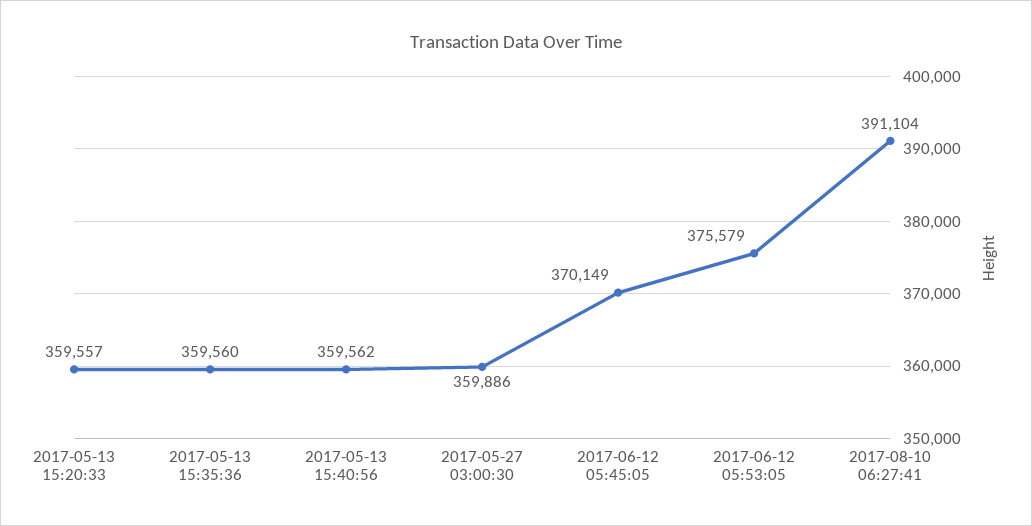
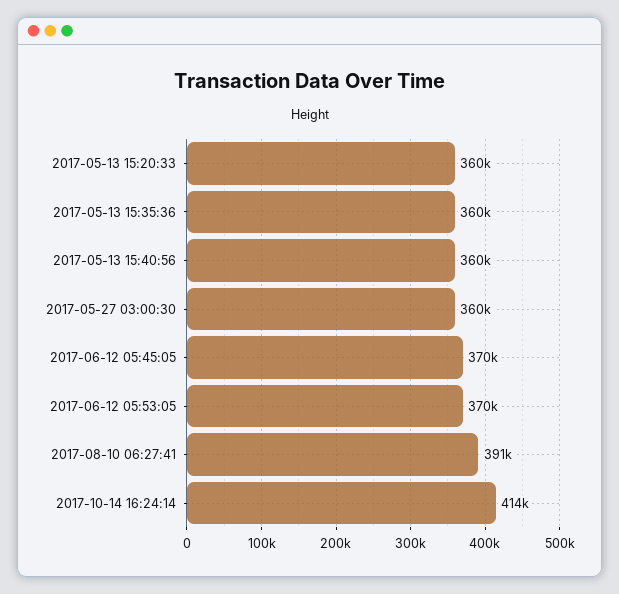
2017-06-12 05:53:05: 375579 -> 370000
2017-10-14 16:24:14: none -> 414000

